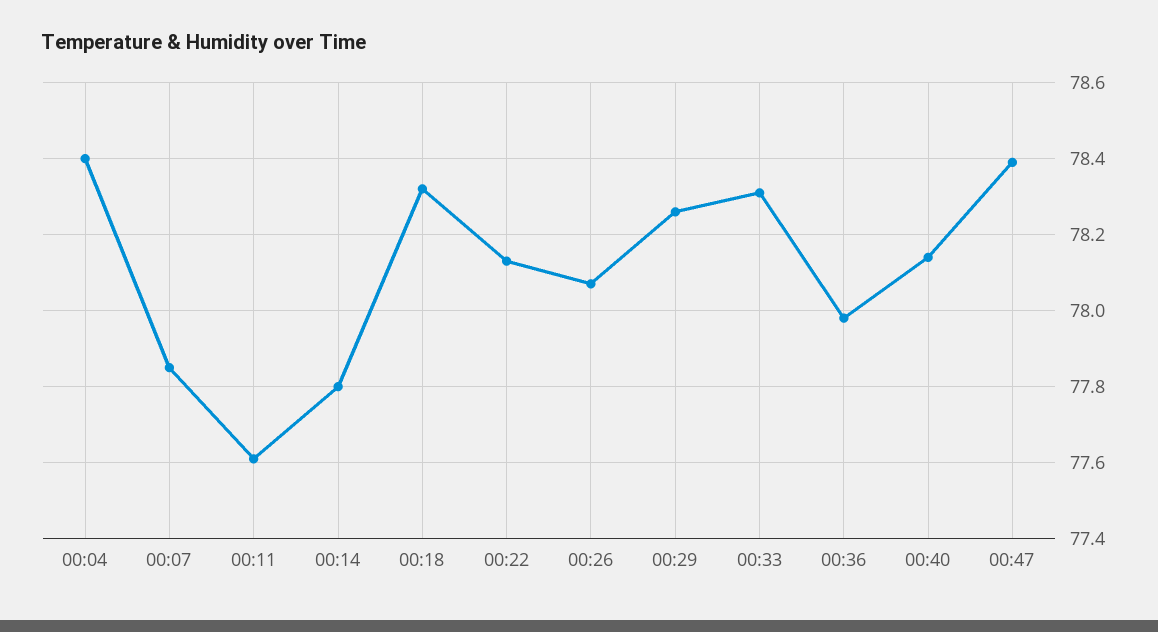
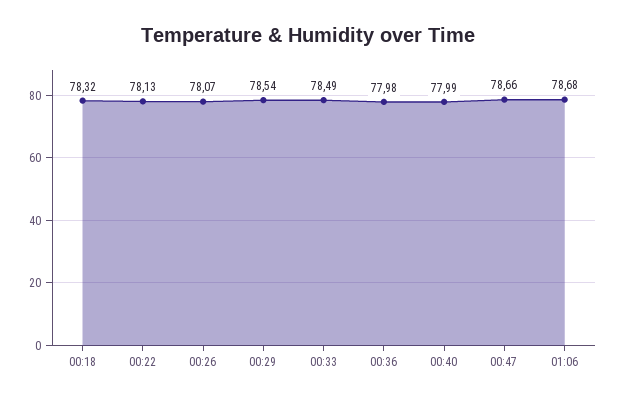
00:04: 78.4 -> none
00:07: 77.85 -> none
00:11: 77.6 -> none
00:14: 77.8 -> none
00:29: 78.25 -> 78.54
00:33: 78.3 -> 78.49
00:40: 78.15 -> 77.99
00:47: 78.4 -> 78.66
01:06: none -> 78.68

